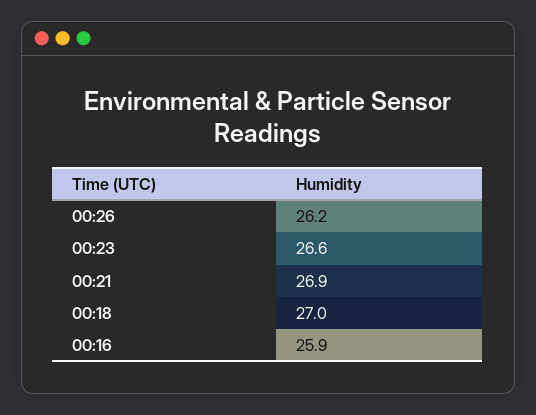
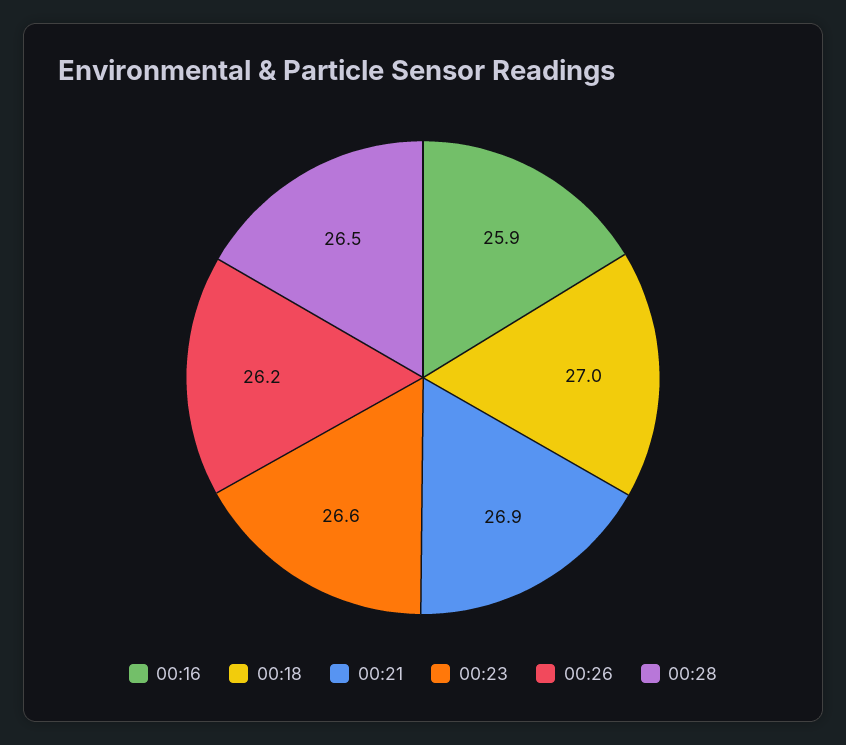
00:28: none -> 26.5

